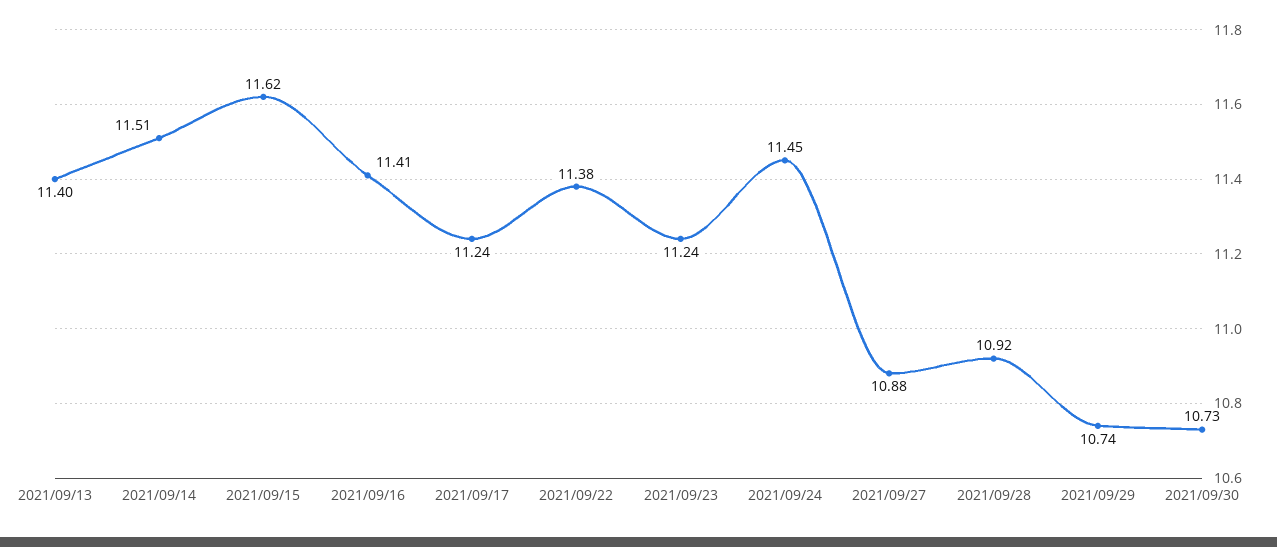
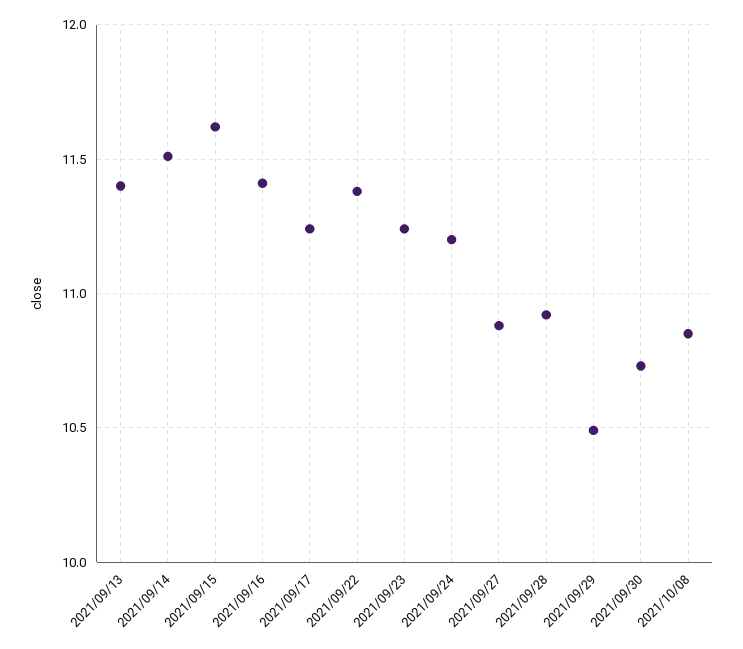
2021/09/24: 11.45 -> 11.2
2021/09/29: 10.74 -> 10.5
2021/10/08: none -> 10.85

